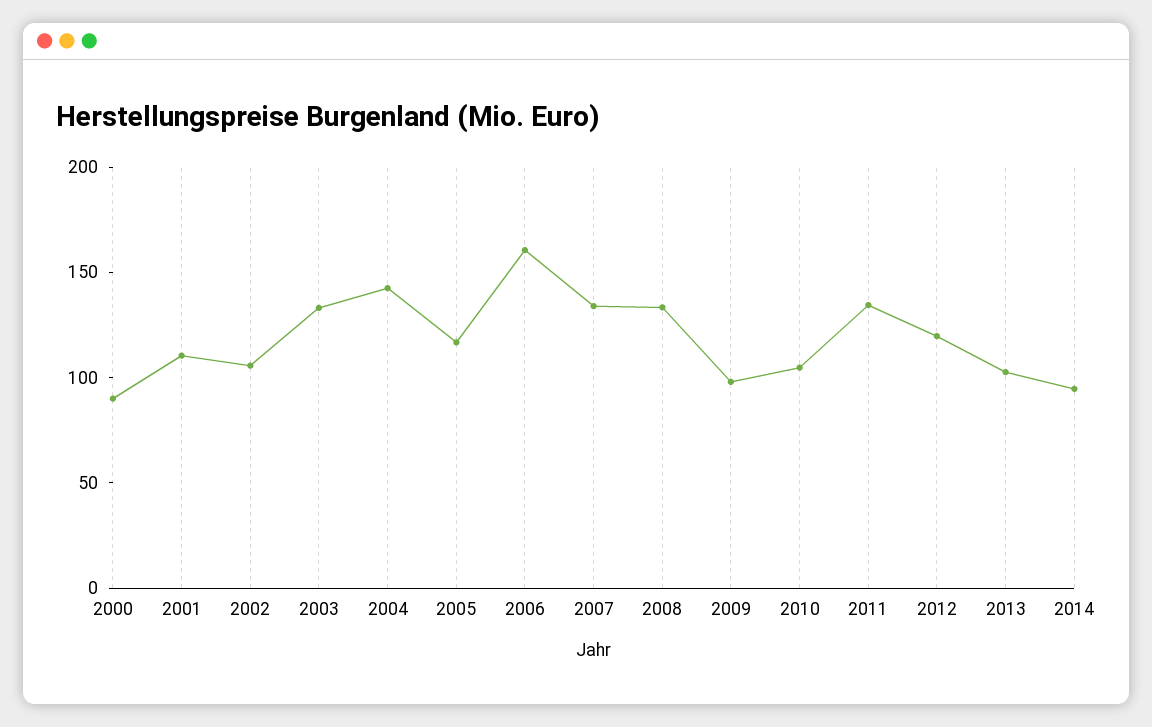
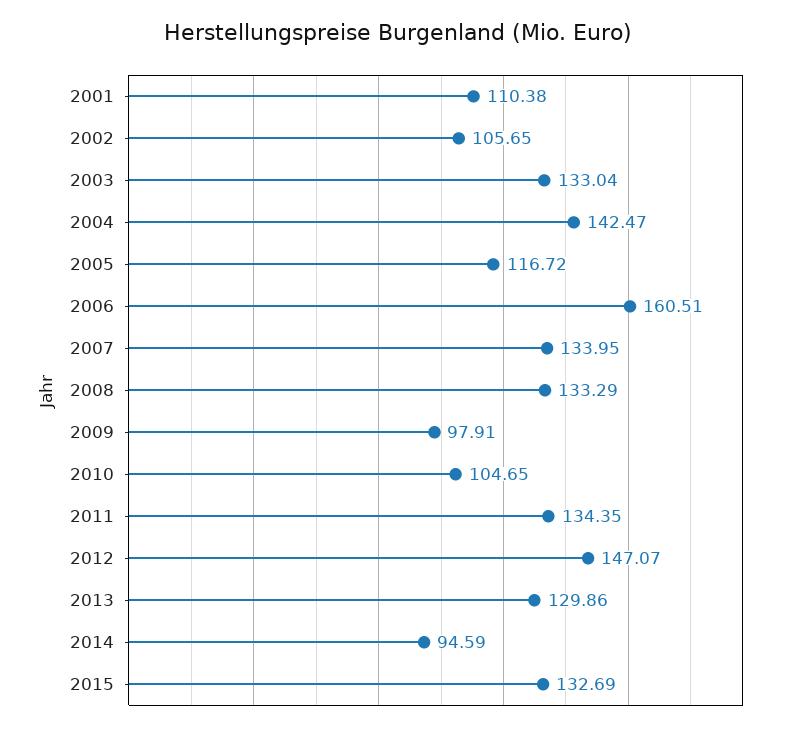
2000: 90 -> none
2012: 120 -> 147.07
2013: 100 -> 129.86
2015: none -> 132.69

